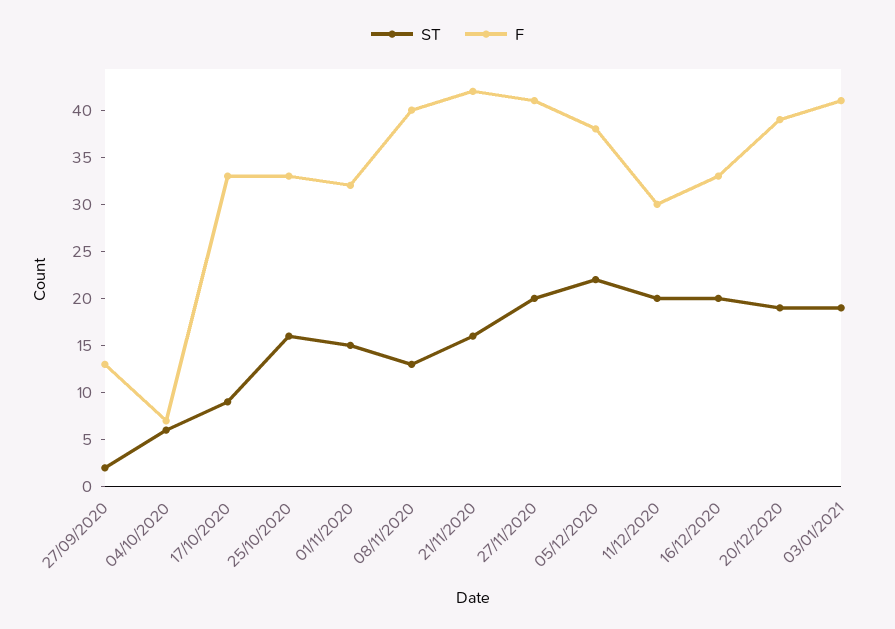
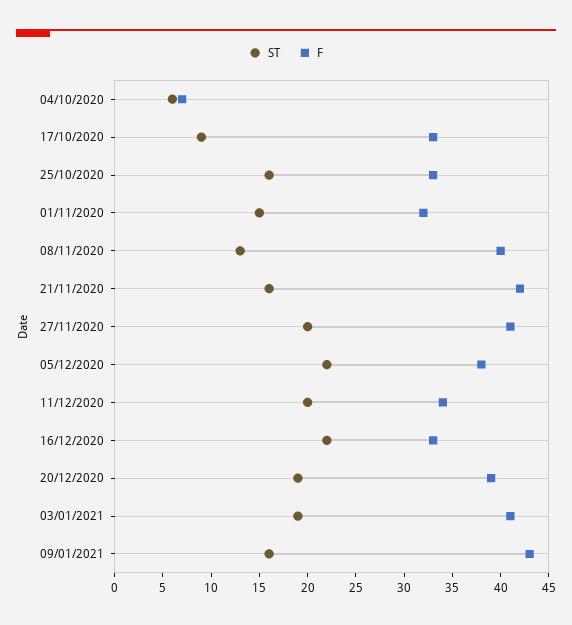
ST, 27/09/2020: 2 -> none
F, 27/09/2020: 13 -> none
F, 11/12/2020: 30 -> 34
ST, 16/12/2020: 20 -> 22
ST, 09/01/2021: none -> 16
F, 09/01/2021: none -> 43

